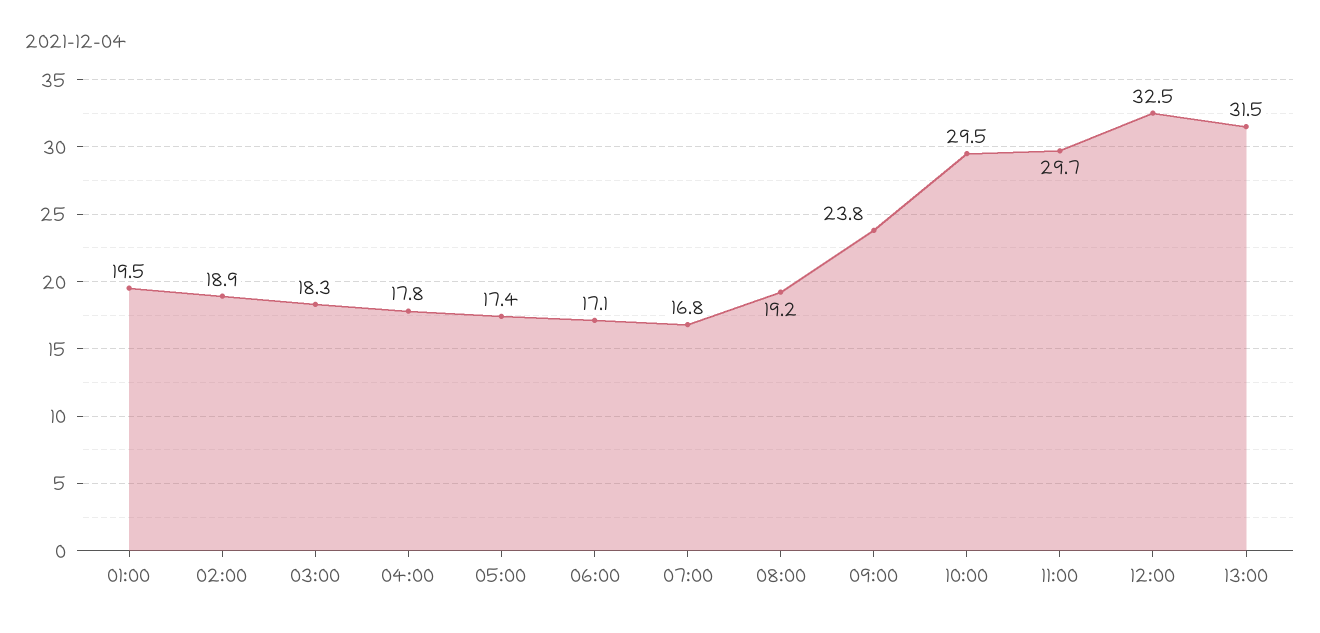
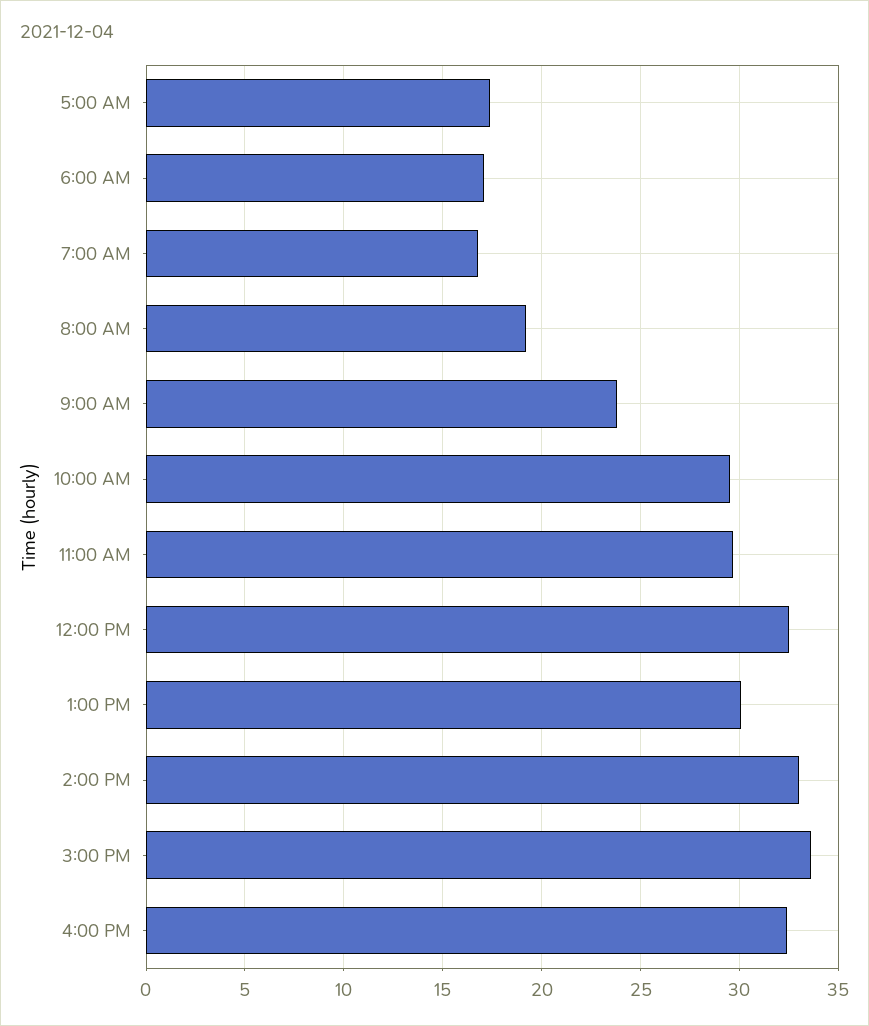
01:00: 19.5 -> none
02:00: 18.9 -> none
03:00: 18.3 -> none
04:00: 17.8 -> none
13:00: 31.5 -> 30
2:00 PM: none -> 33
3:00 PM: none -> 33.5
4:00 PM: none -> 32.5

